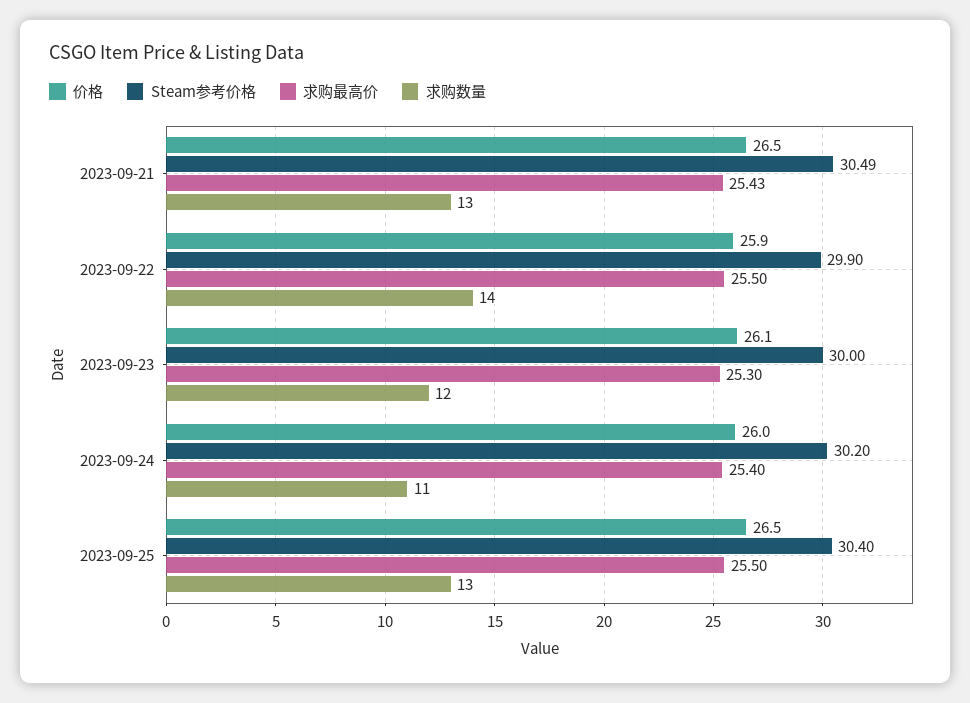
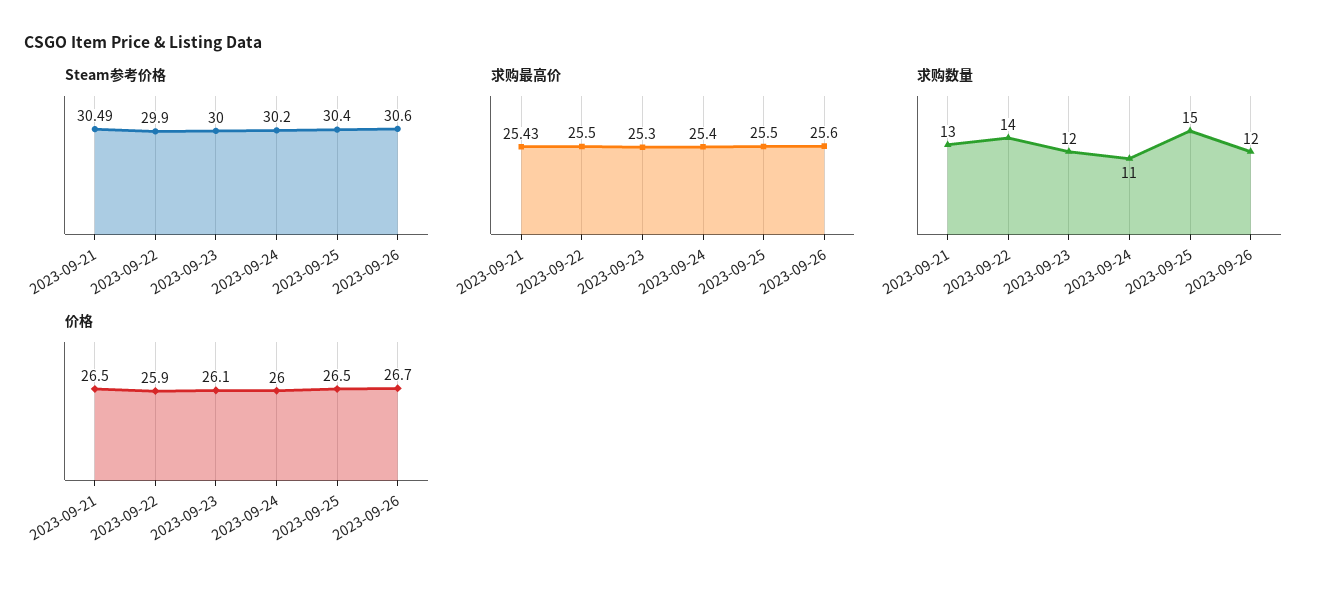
求购数量, 2023-09-25: 13 -> 15
Steam参考价格, 2023-09-26: none -> 30.6
求购最高价, 2023-09-26: none -> 25.6
求购数量, 2023-09-26: none -> 12
价格, 2023-09-26: none -> 26.7

